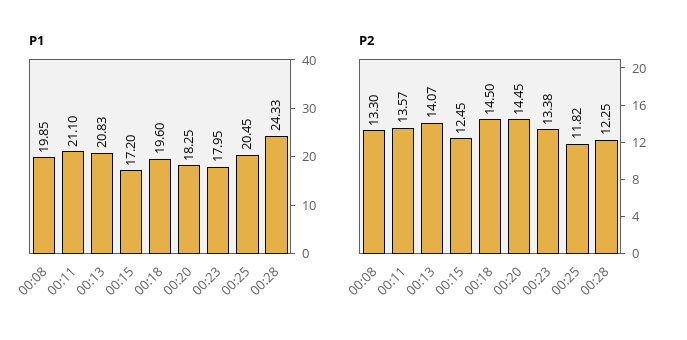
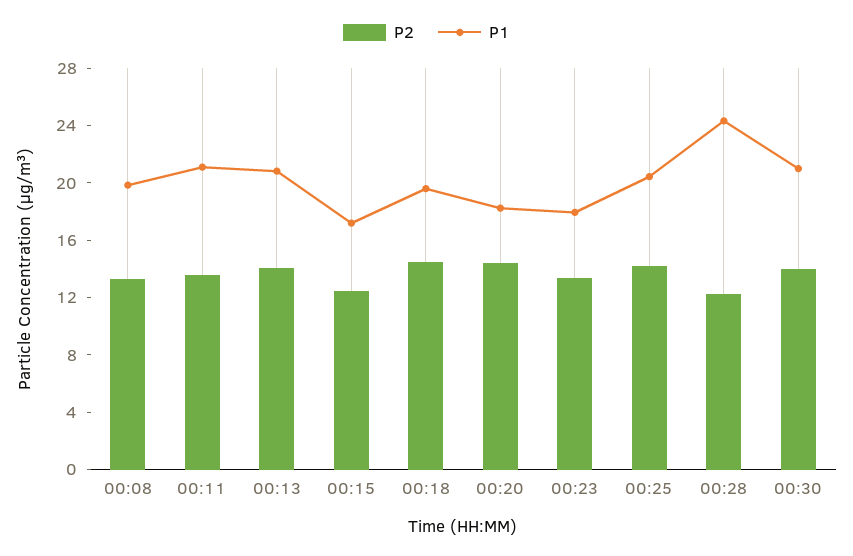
P2, 00:25: 11.82 -> 14
P2, 00:30: none -> 14
P1, 00:30: none -> 21

